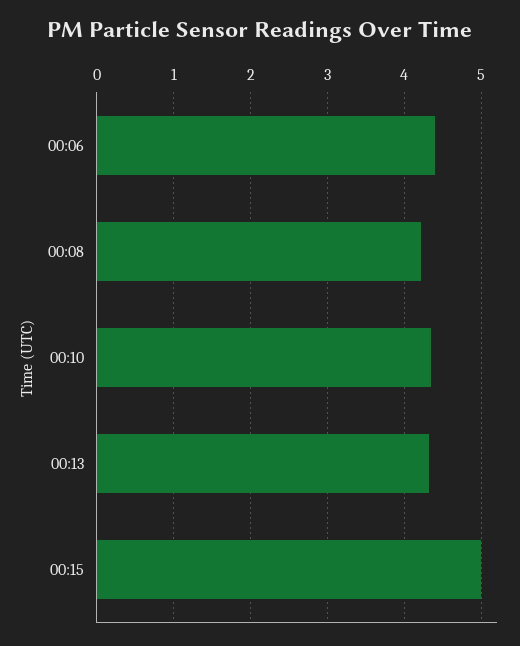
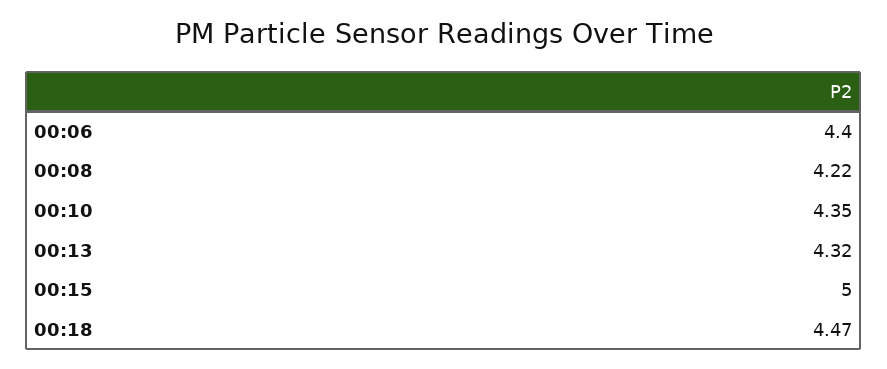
00:18: none -> 4.47

